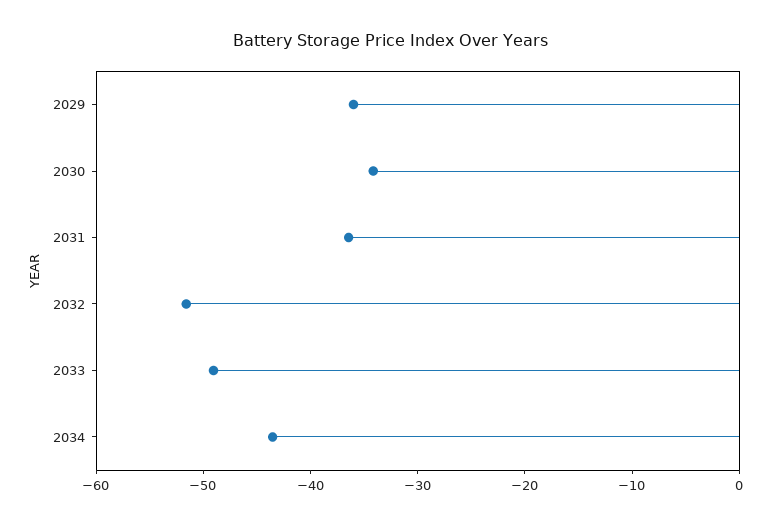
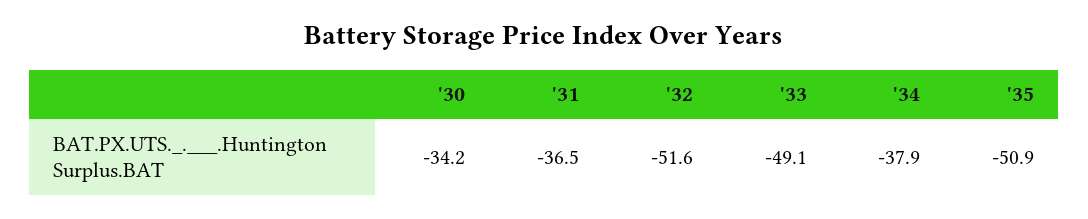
2029: -36 -> none
2034: -44 -> -37.9
'35: none -> -50.9

